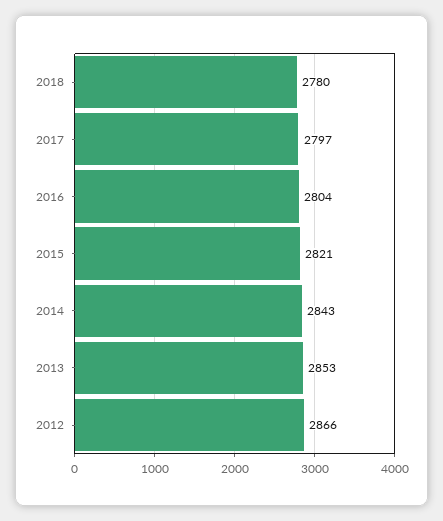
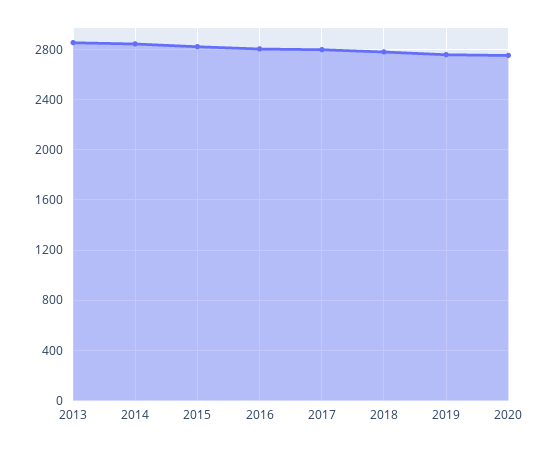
2012: 2866 -> none
2019: none -> 2750
2020: none -> 2750

